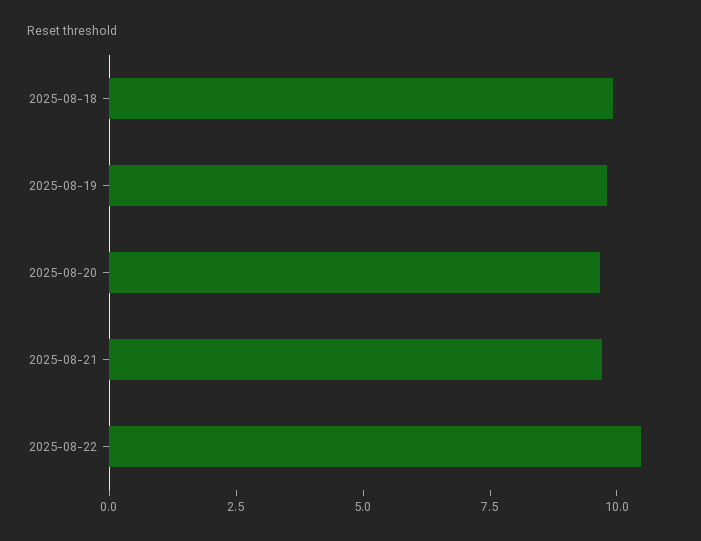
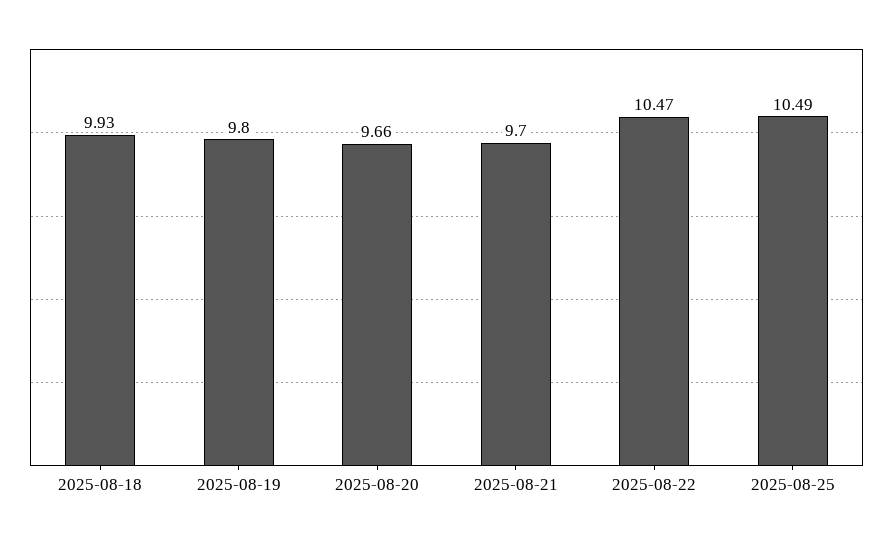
2025-08-25: none -> 10.49

